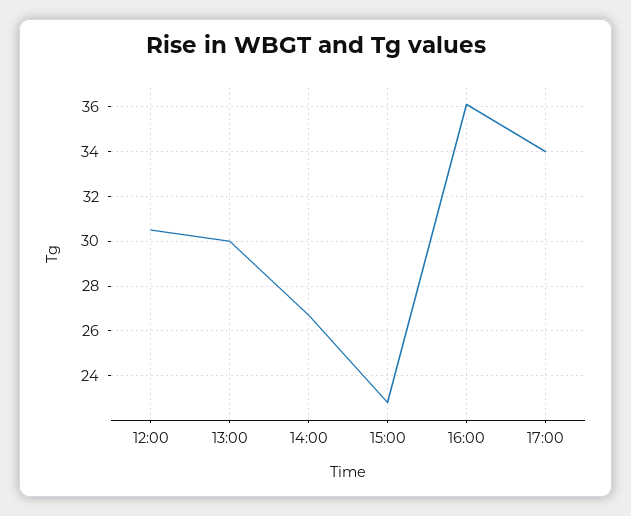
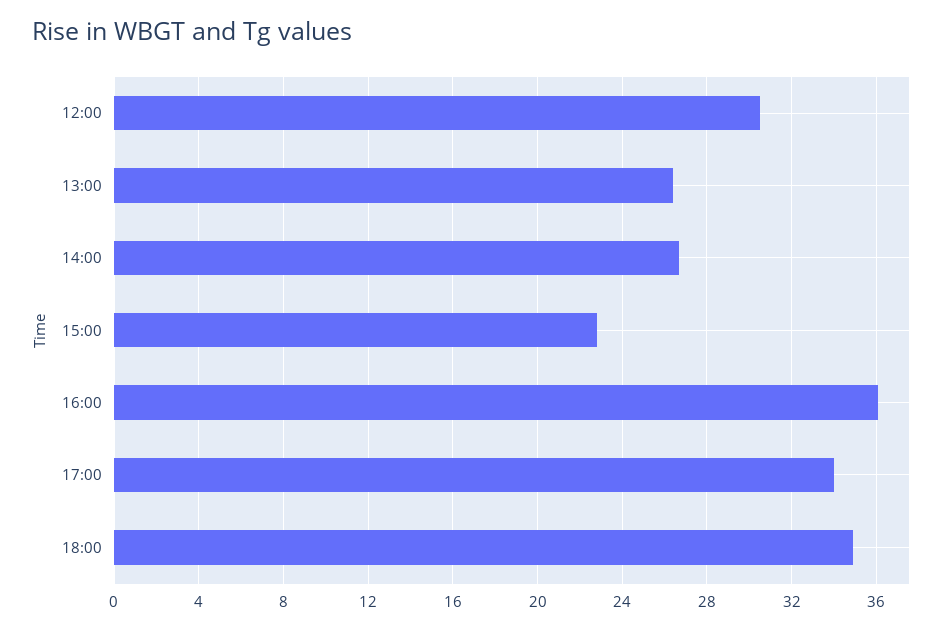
13:00: 30 -> 26.5
18:00: none -> 35

